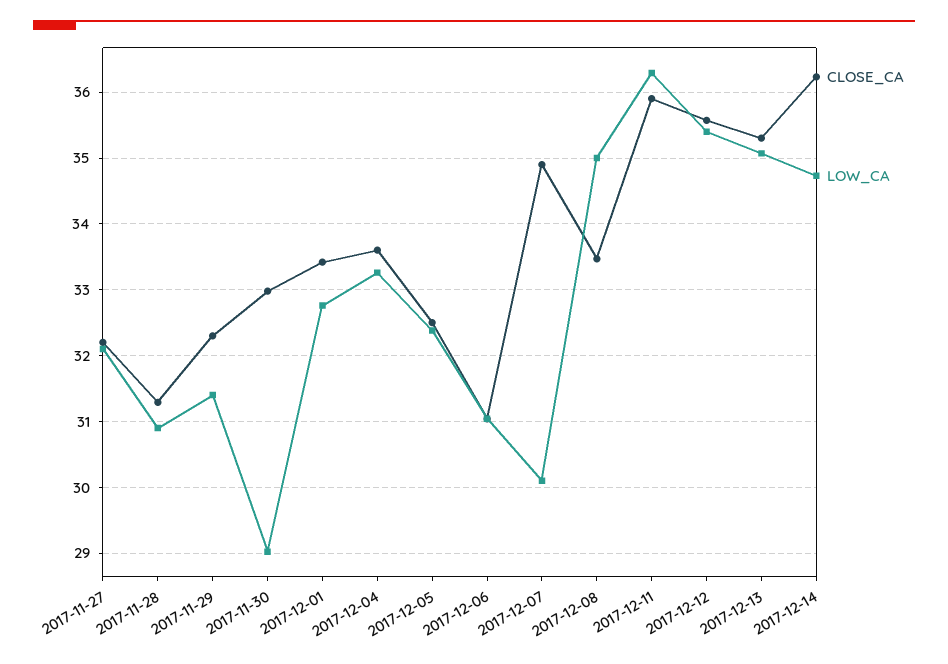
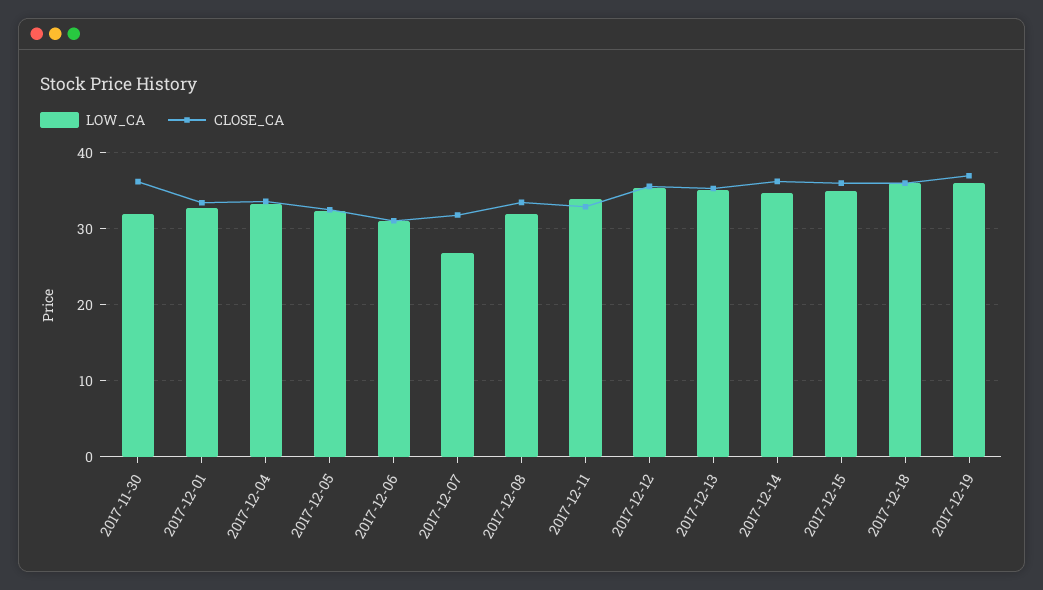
CLOSE_CA, 2017-11-27: 32.2 -> none
LOW_CA, 2017-11-27: 32.1 -> none
CLOSE_CA, 2017-11-28: 31.3 -> none
LOW_CA, 2017-11-28: 30.9 -> none
CLOSE_CA, 2017-11-29: 32.3 -> none
LOW_CA, 2017-11-29: 31.4 -> none
CLOSE_CA, 2017-11-30: 33 -> 36
LOW_CA, 2017-11-30: 29 -> 32
CLOSE_CA, 2017-12-07: 34.9 -> 32
LOW_CA, 2017-12-07: 30.1 -> 27
LOW_CA, 2017-12-08: 35 -> 32
CLOSE_CA, 2017-12-11: 35.9 -> 33
LOW_CA, 2017-12-11: 36.3 -> 34
LOW_CA, 2017-12-15: none -> 35
CLOSE_CA, 2017-12-15: none -> 36
LOW_CA, 2017-12-18: none -> 36
CLOSE_CA, 2017-12-18: none -> 36
LOW_CA, 2017-12-19: none -> 36
CLOSE_CA, 2017-12-19: none -> 37

